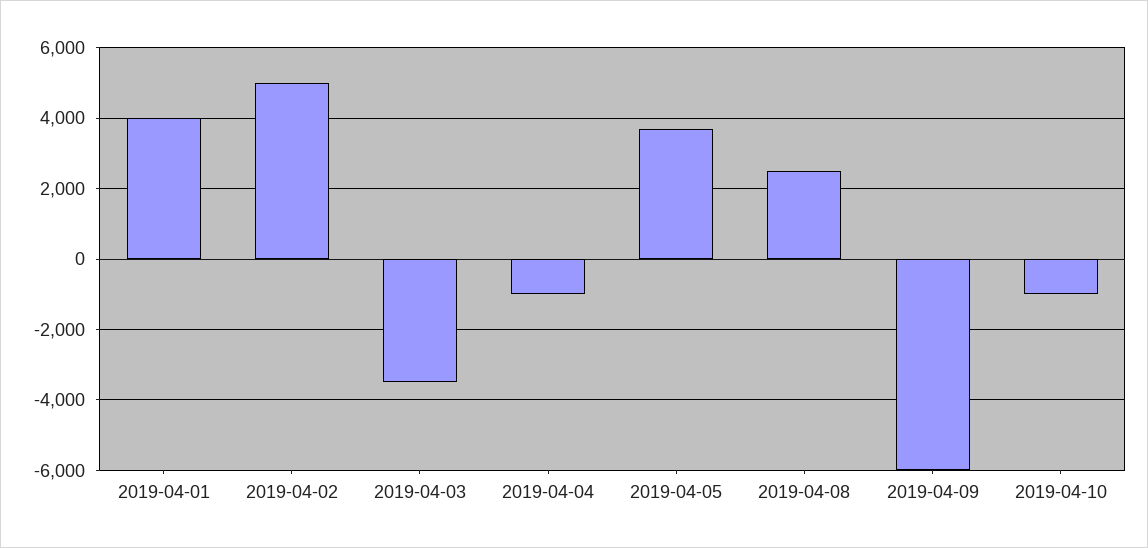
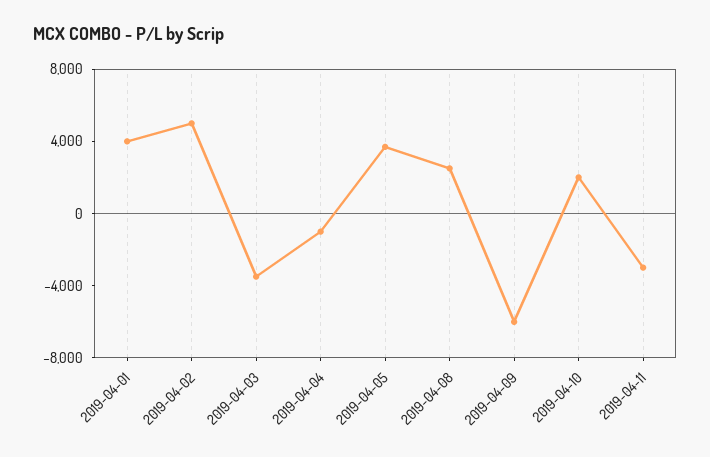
2019-04-10: -1000 -> 2000
2019-04-11: none -> -3000

